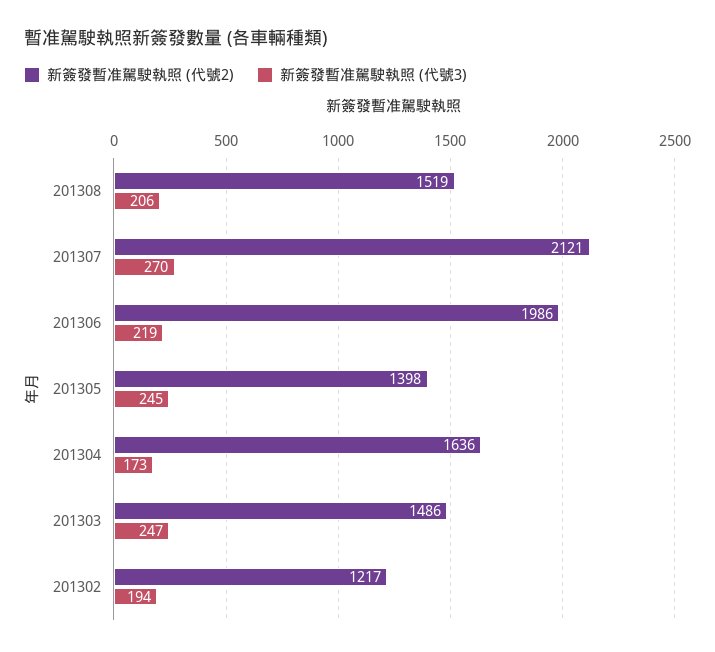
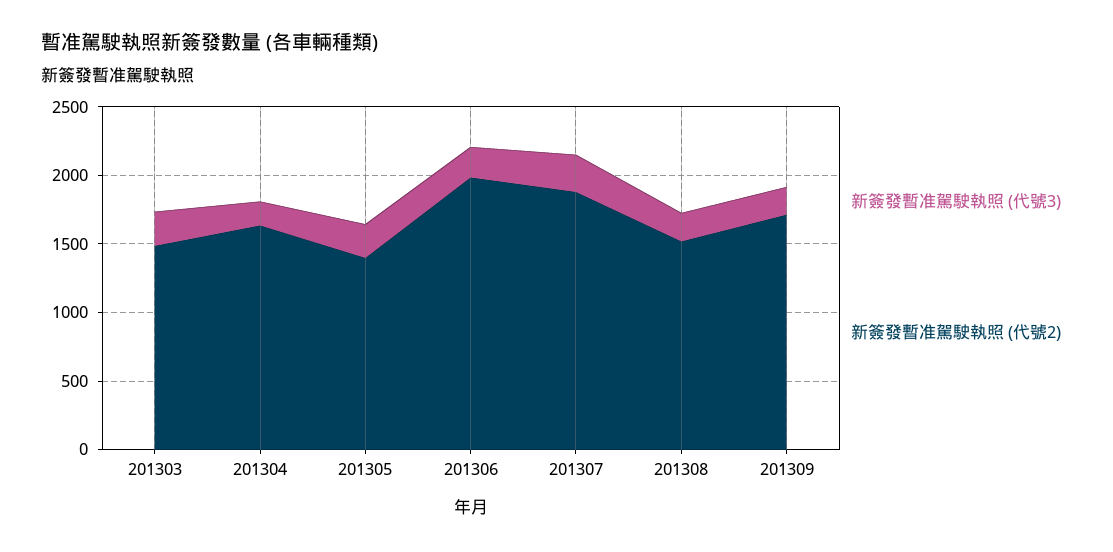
新簽發暫准駕駛執照 (代號2), 201307: 2121 -> 1900
新簽發暫准駕駛執照 (代號2), 201302: 1217 -> none
新簽發暫准駕駛執照 (代號3), 201302: 194 -> none
新簽發暫准駕駛執照 (代號3), 201309: none -> 200
新簽發暫准駕駛執照 (代號2), 201309: none -> 1700

